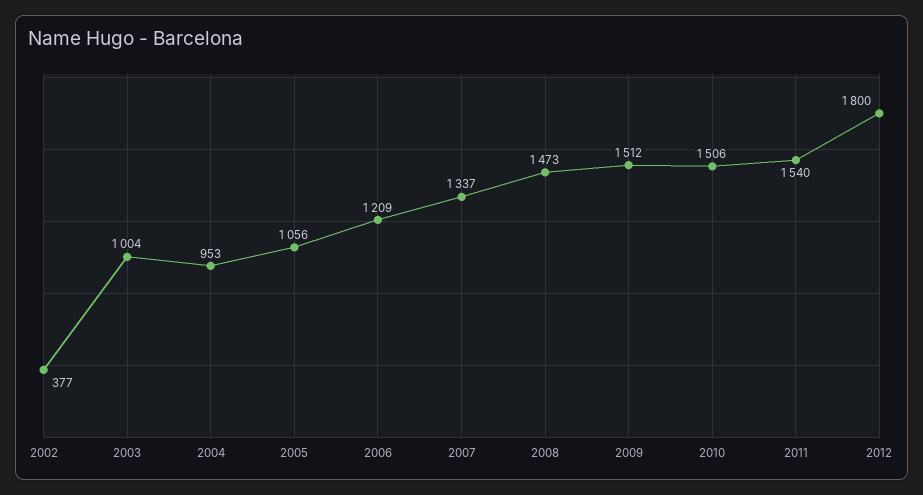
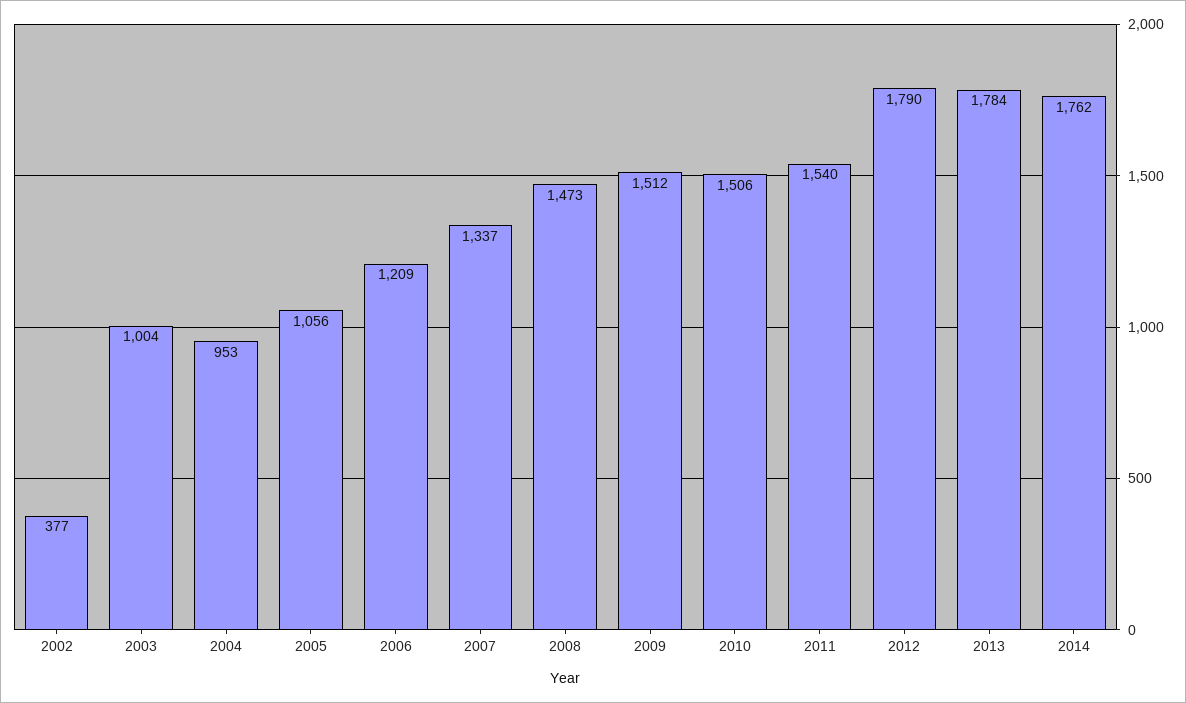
2012: 1800 -> 1790
2013: none -> 1784
2014: none -> 1762

